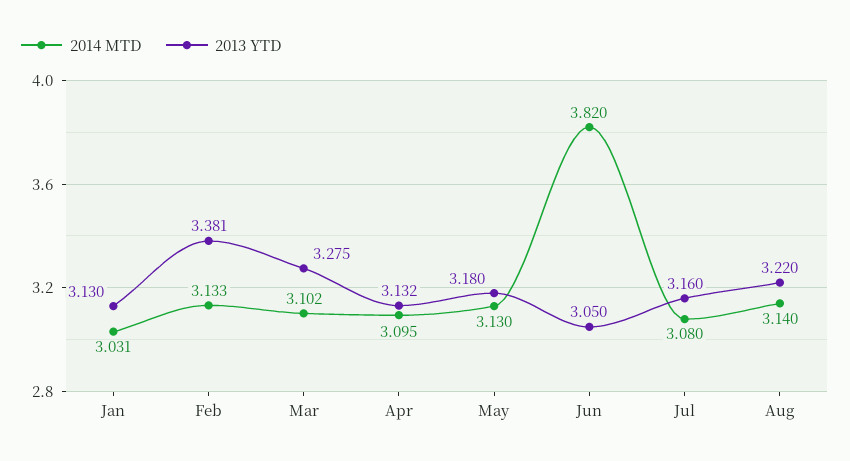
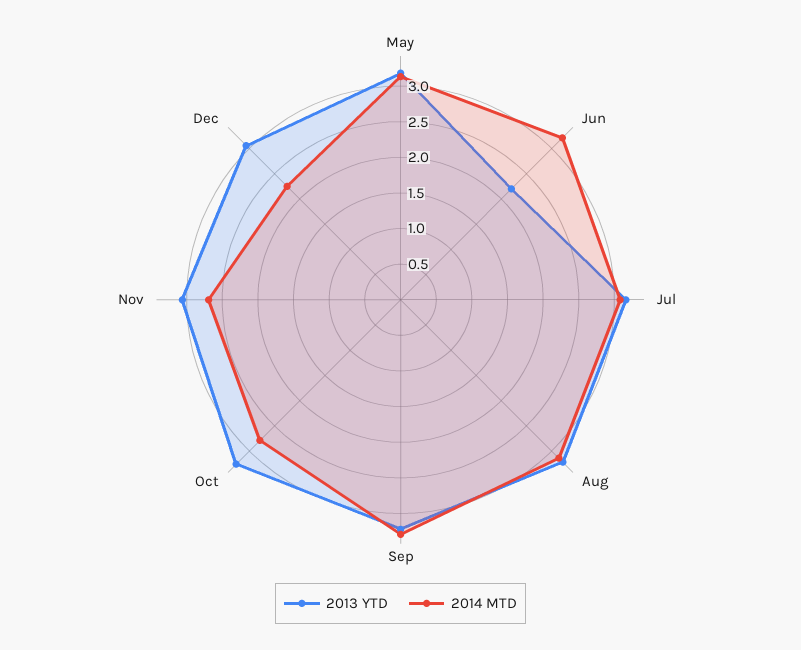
2014 MTD, Jan: 3.031 -> none
2013 YTD, Jan: 3.13 -> none
2014 MTD, Feb: 3.133 -> none
2013 YTD, Feb: 3.381 -> none
2014 MTD, Mar: 3.102 -> none
2013 YTD, Mar: 3.275 -> none
2014 MTD, Apr: 3.095 -> none
2013 YTD, Apr: 3.132 -> none
2014 MTD, Jun: 3.82 -> 3.25
2013 YTD, Jun: 3.05 -> 2.25
2013 YTD, Sep: none -> 3.25
2014 MTD, Sep: none -> 3.25
2013 YTD, Oct: none -> 3.25
2014 MTD, Oct: none -> 2.75
2013 YTD, Nov: none -> 3
2014 MTD, Nov: none -> 2.75
2013 YTD, Dec: none -> 3
2014 MTD, Dec: none -> 2.25

